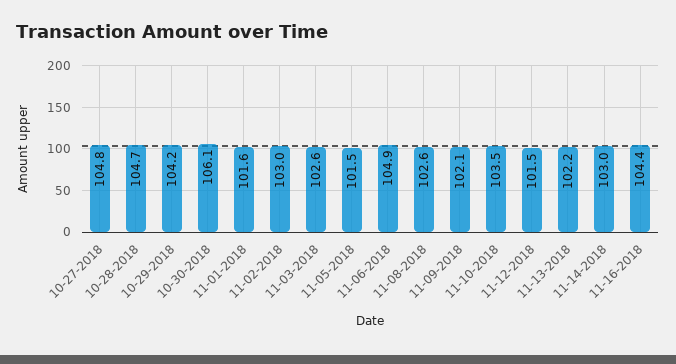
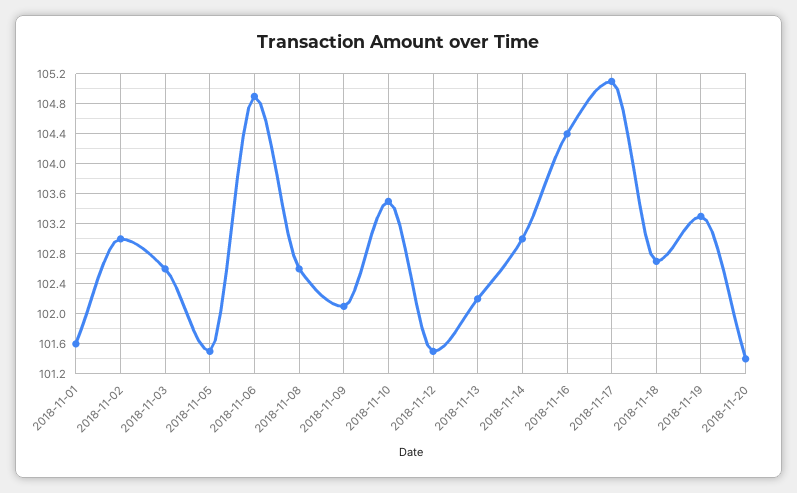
10-27-2018: 104.8 -> none
10-28-2018: 104.7 -> none
10-29-2018: 104.2 -> none
10-30-2018: 106.1 -> none
2018-11-17: none -> 105.1
2018-11-18: none -> 102.7
2018-11-19: none -> 103.3
2018-11-20: none -> 101.4

